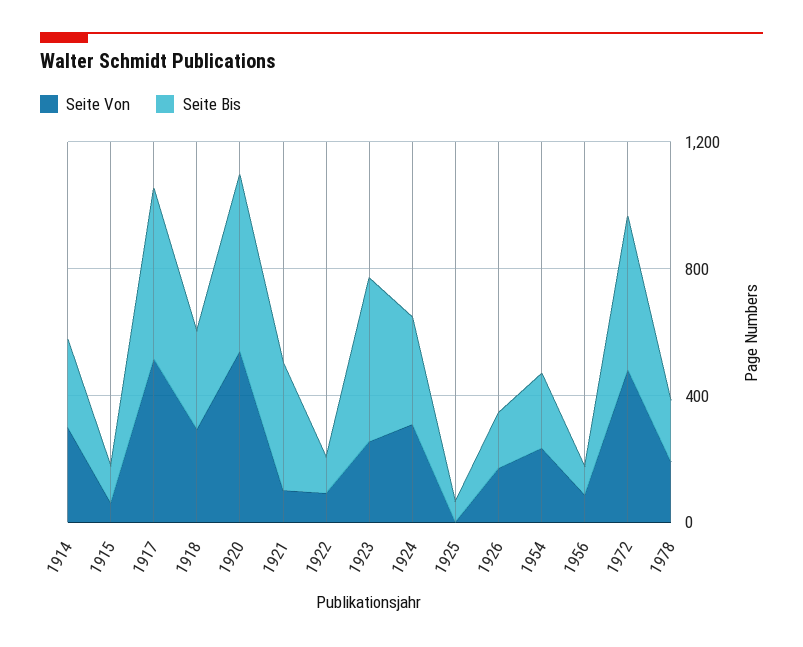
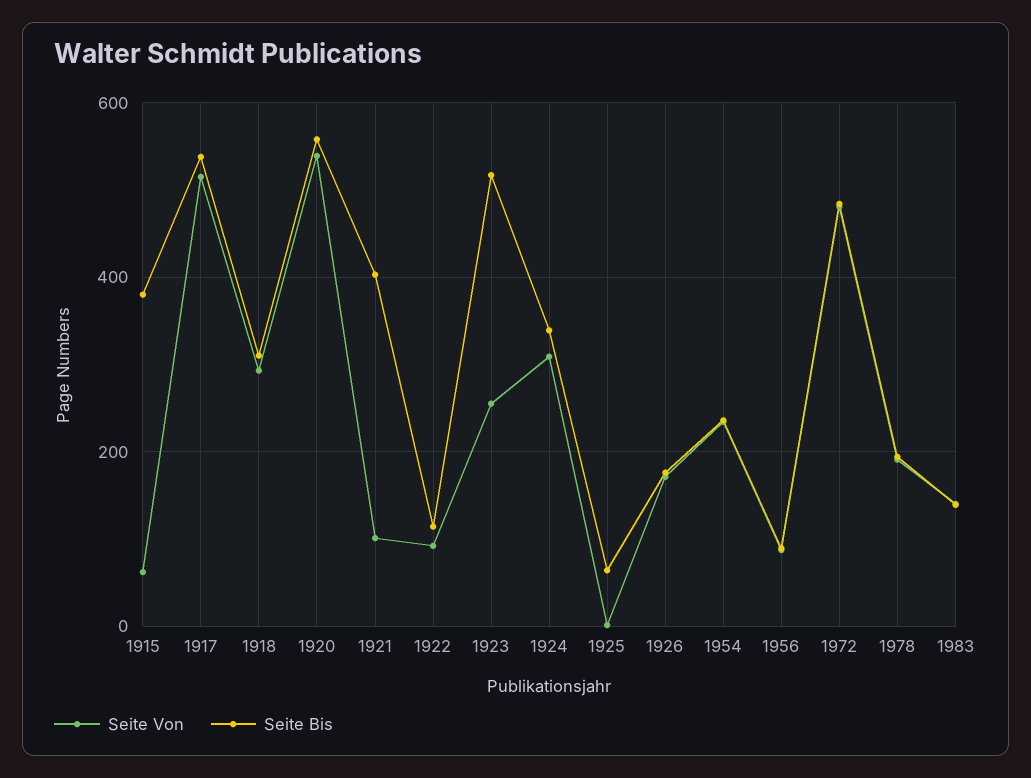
Seite Von, 1914: 300 -> none
Seite Bis, 1914: 300 -> none
Seite Bis, 1915: 100 -> 380
Seite Von, 1983: none -> 140
Seite Bis, 1983: none -> 140

